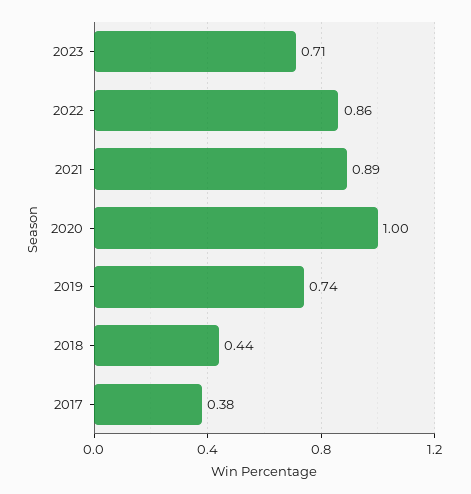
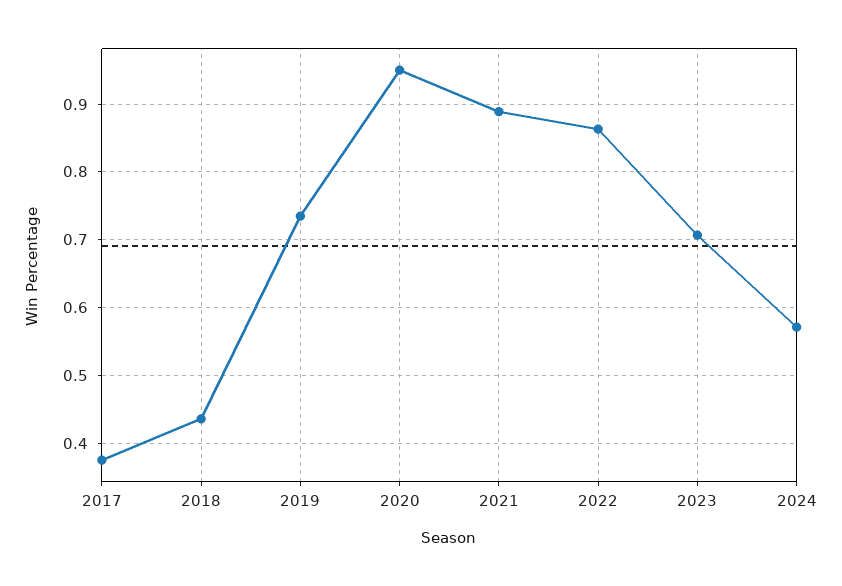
2020: 1 -> 0.95
2024: none -> 0.57

